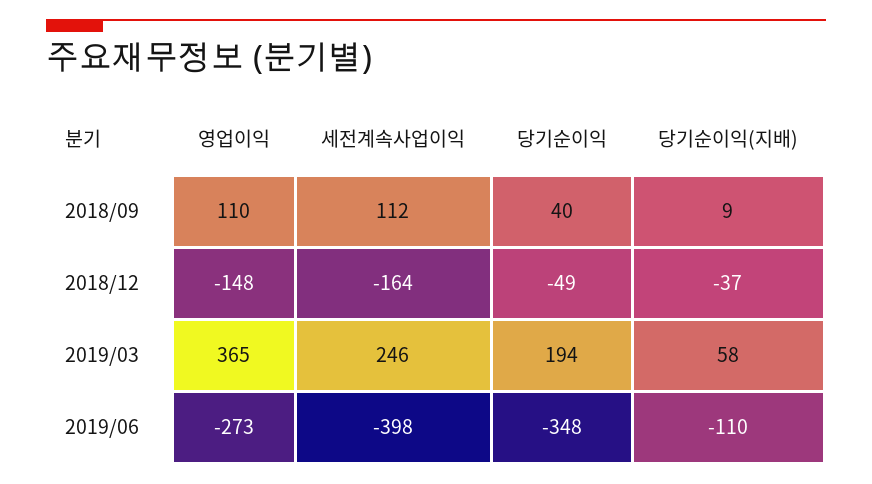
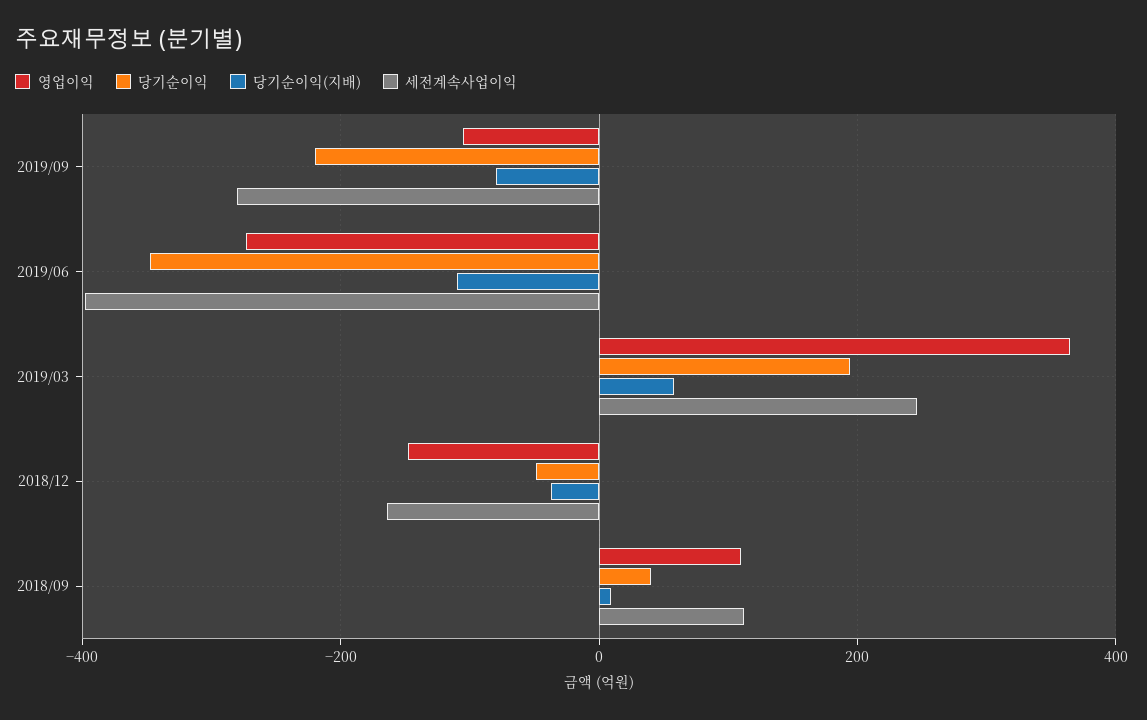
영업이익, 2019/09: none -> -100
당기순이익, 2019/09: none -> -220
당기순이익(지배), 2019/09: none -> -80
세전계속사업이익, 2019/09: none -> -280

